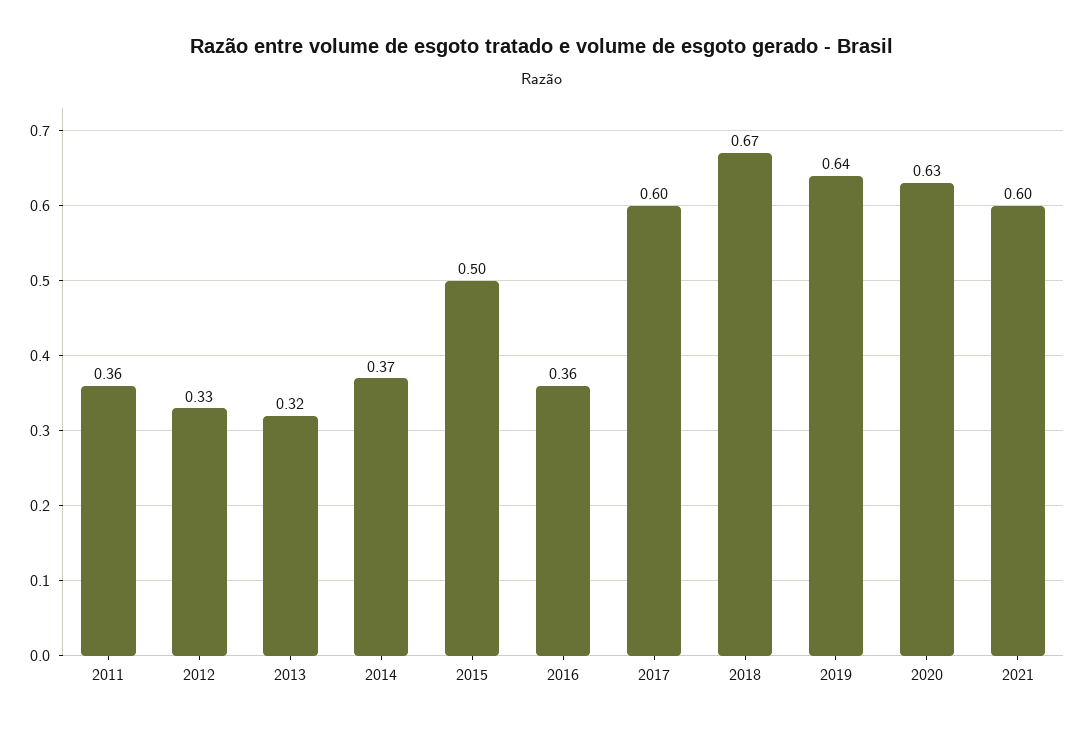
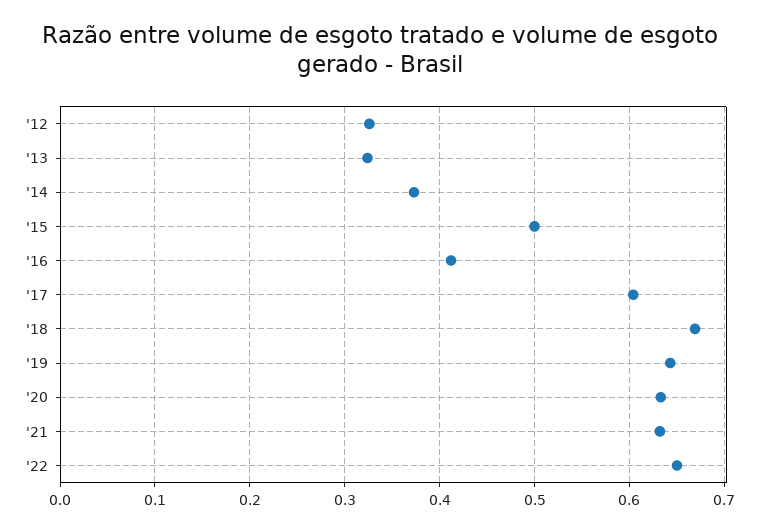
2011: 0.36 -> none
2016: 0.36 -> 0.41
2021: 0.6 -> 0.63
'22: none -> 0.65

